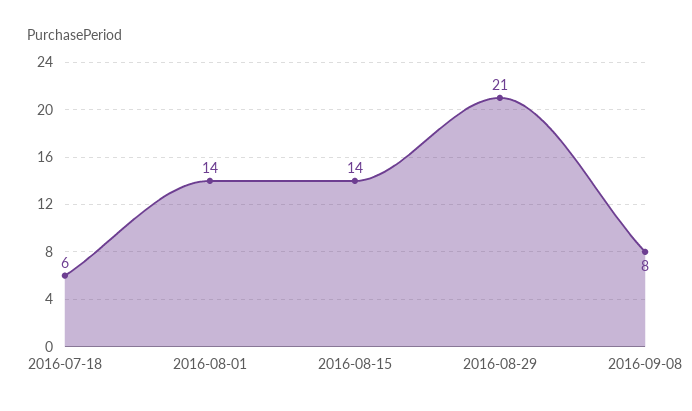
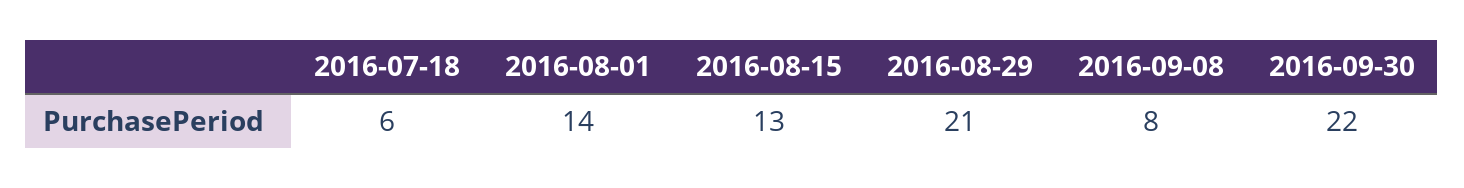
2016-08-15: 14 -> 13
2016-09-30: none -> 22

